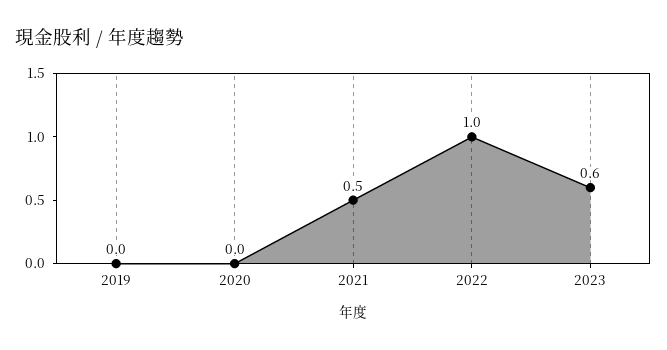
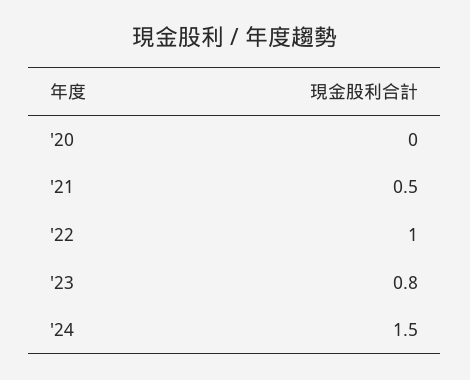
2019: 0 -> none
2023: 0.6 -> 0.8
'24: none -> 1.5

